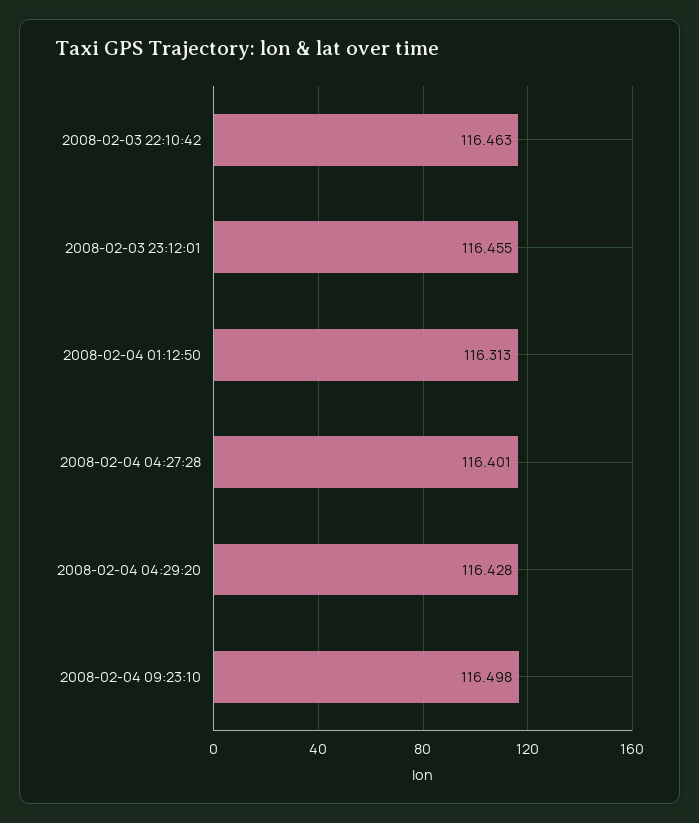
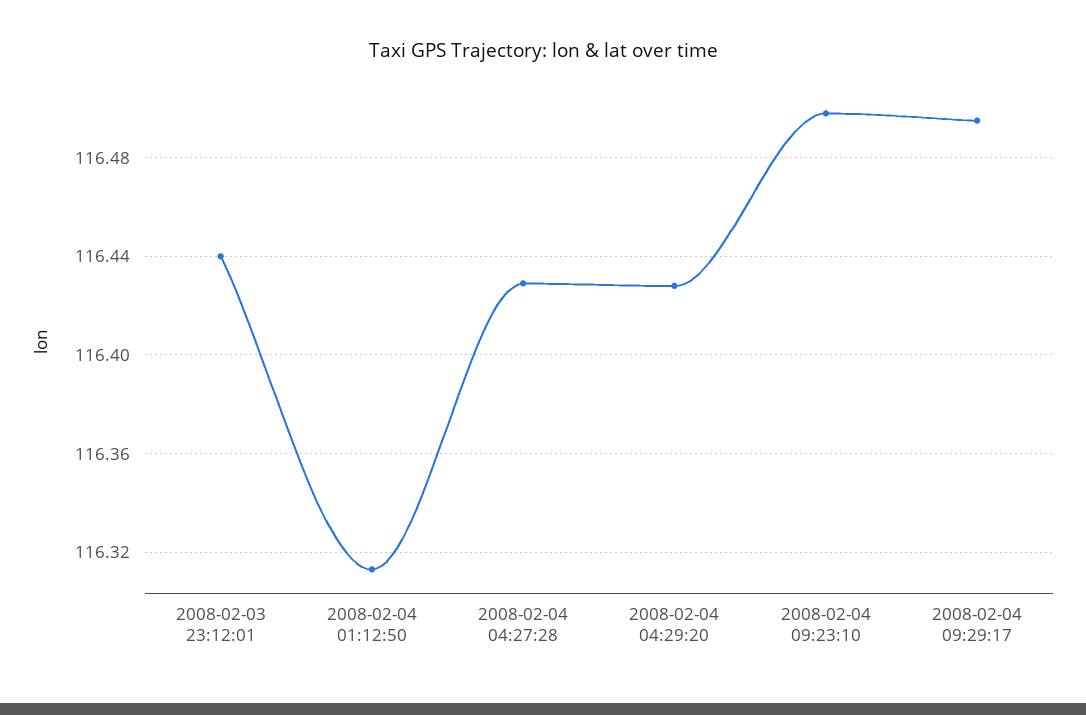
2008-02-03 22:10:42: 116.463 -> none
2008-02-03 23:12:01: 116.455 -> 116.44
2008-02-04 04:27:28: 116.401 -> 116.43
2008-02-04 09:29:17: none -> 116.495

